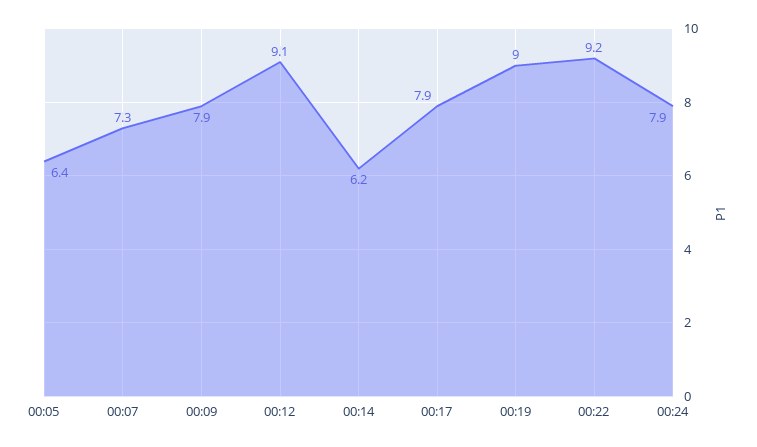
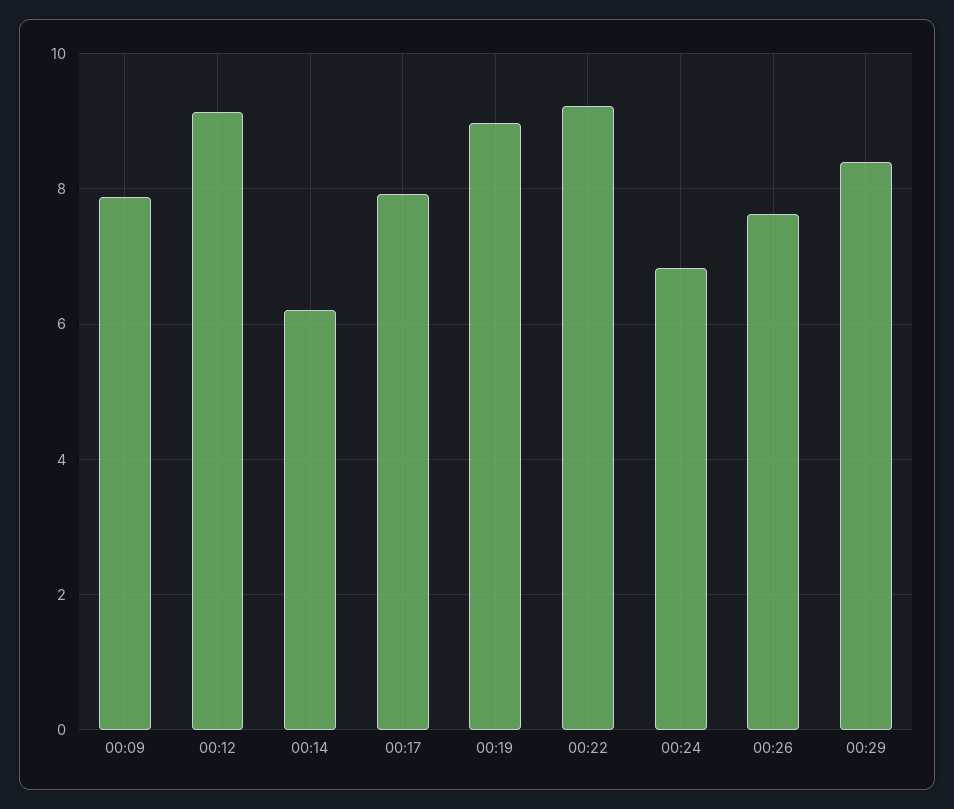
00:05: 6.4 -> none
00:07: 7.3 -> none
00:24: 7.9 -> 6.8
00:26: none -> 7.6
00:29: none -> 8.4

